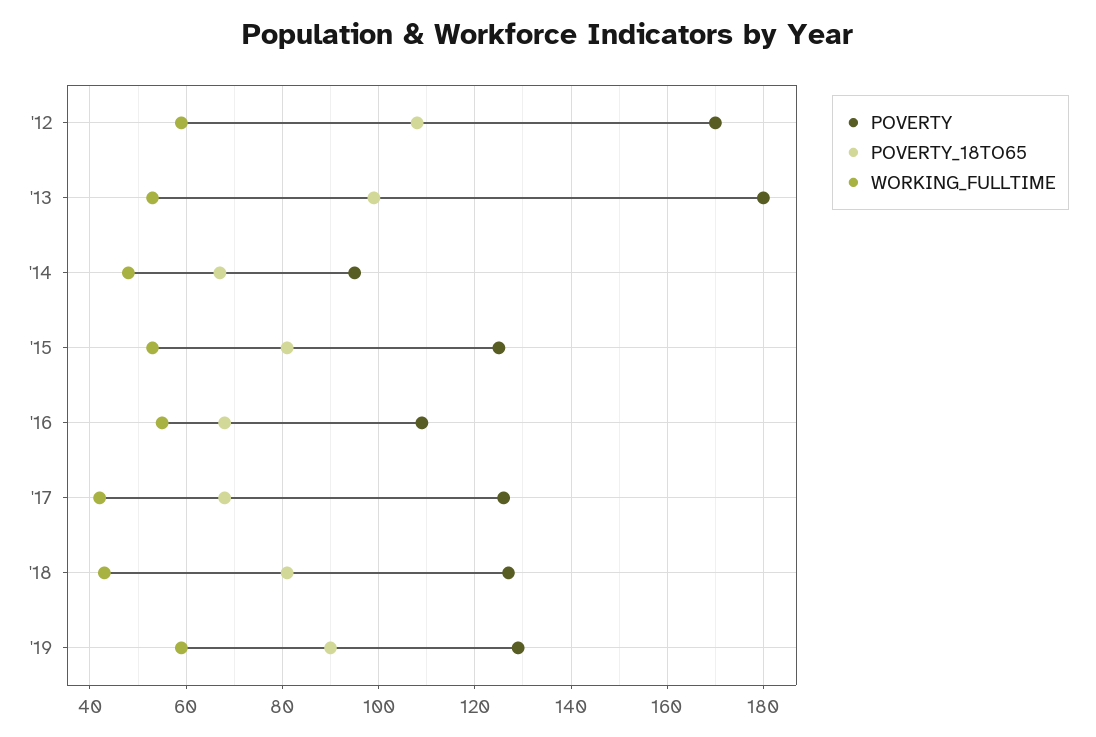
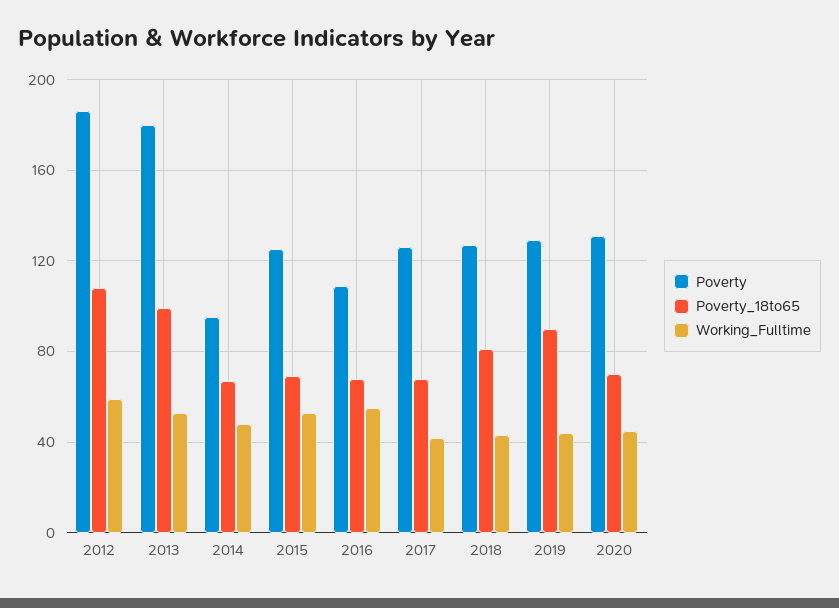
POVERTY, '12: 170 -> 185
POVERTY_18TO65, '15: 80 -> 70
WORKING_FULLTIME, '19: 60 -> 45
POVERTY, 2020: none -> 130
POVERTY_18TO65, 2020: none -> 70
WORKING_FULLTIME, 2020: none -> 45

